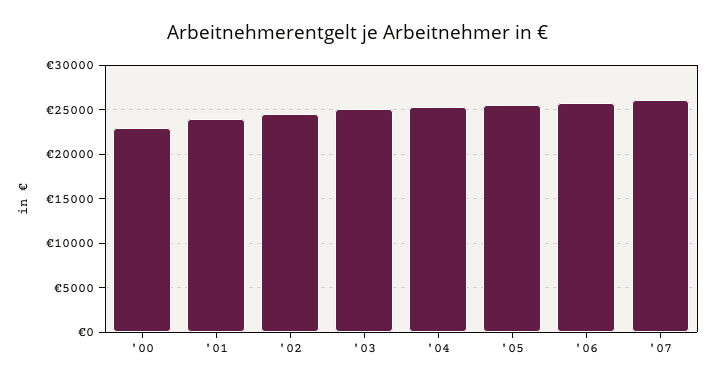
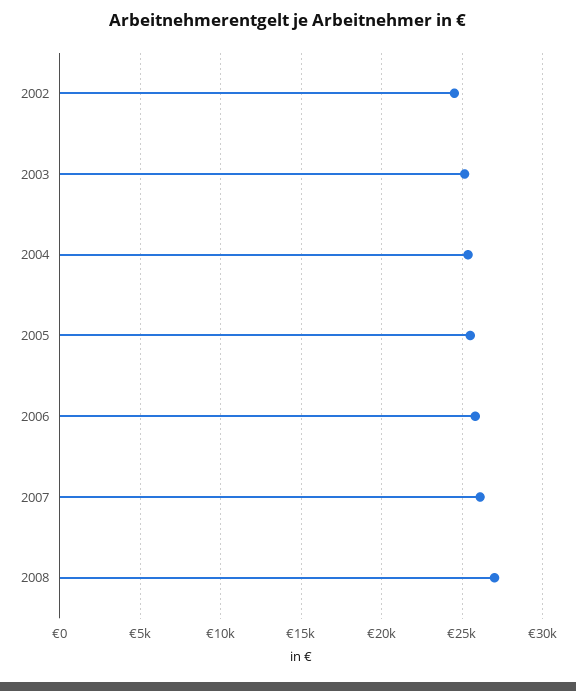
'00: 23000 -> none
'01: 24000 -> none
2008: none -> 27000

